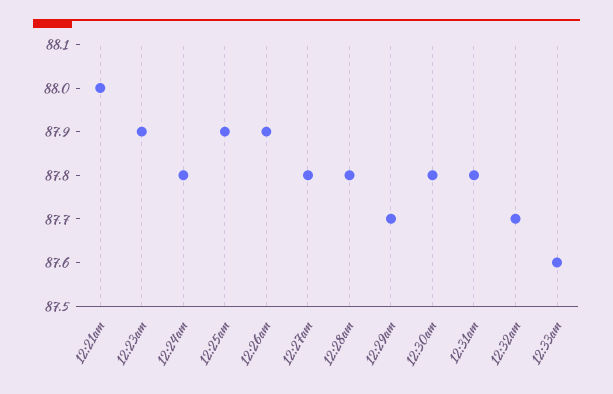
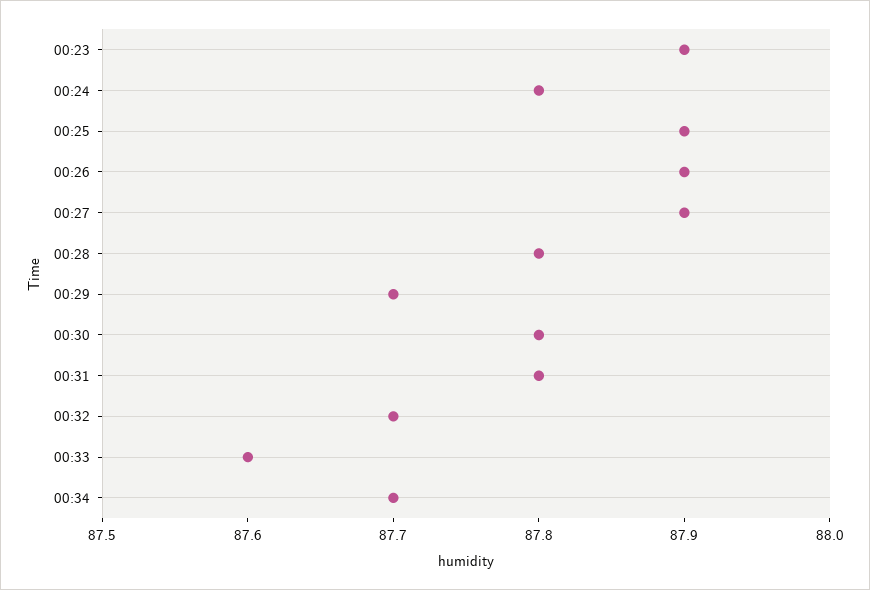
12:21am: 88 -> none
12:27am: 87.8 -> 87.9
00:34: none -> 87.7

